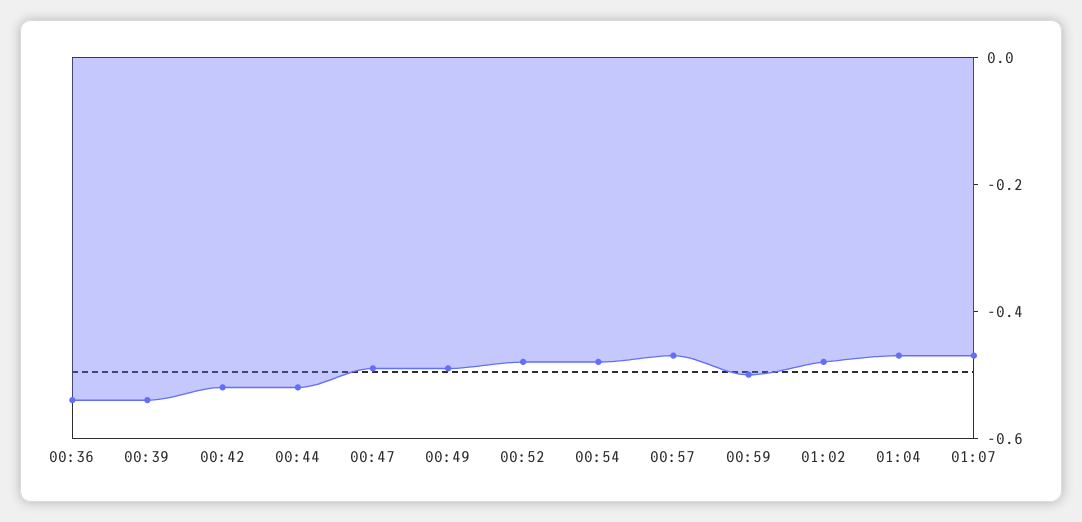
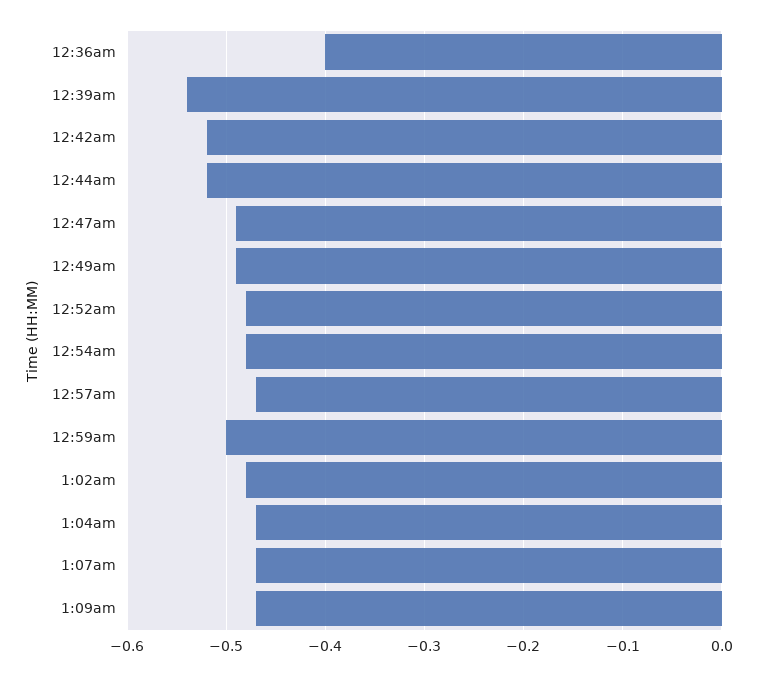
00:36: -0.55 -> -0.4
1:09am: none -> -0.47

